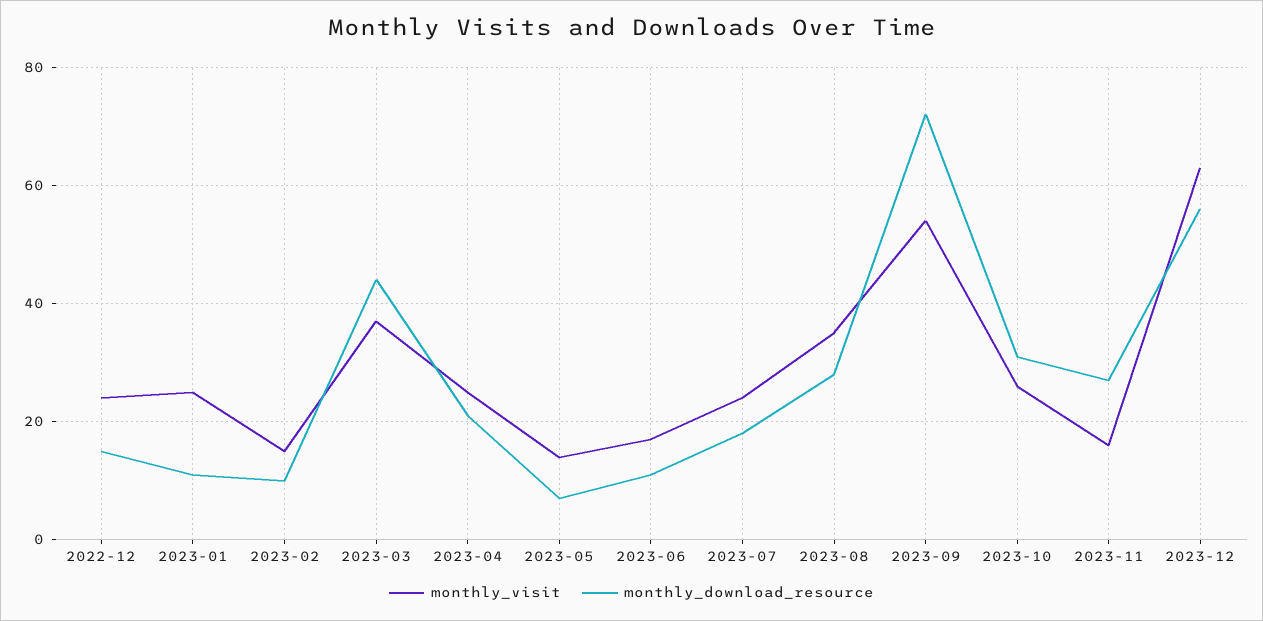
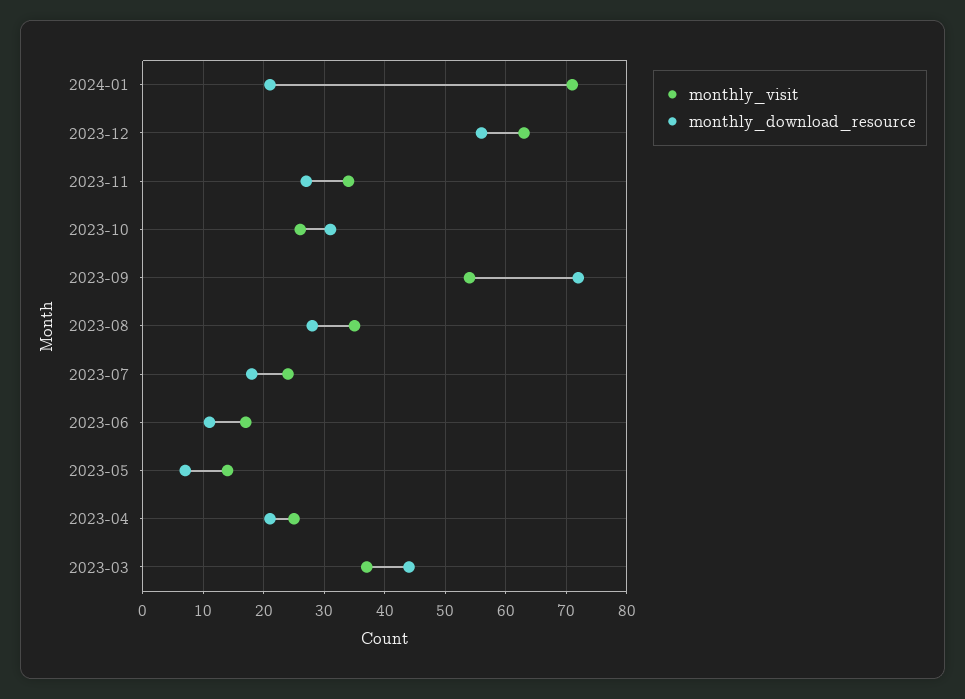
monthly_visit, 2022-12: 25 -> none
monthly_download_resource, 2022-12: 15 -> none
monthly_visit, 2023-01: 25 -> none
monthly_download_resource, 2023-01: 10 -> none
monthly_visit, 2023-02: 15 -> none
monthly_download_resource, 2023-02: 10 -> none
monthly_visit, 2023-11: 15 -> 34
monthly_visit, 2024-01: none -> 71
monthly_download_resource, 2024-01: none -> 21

